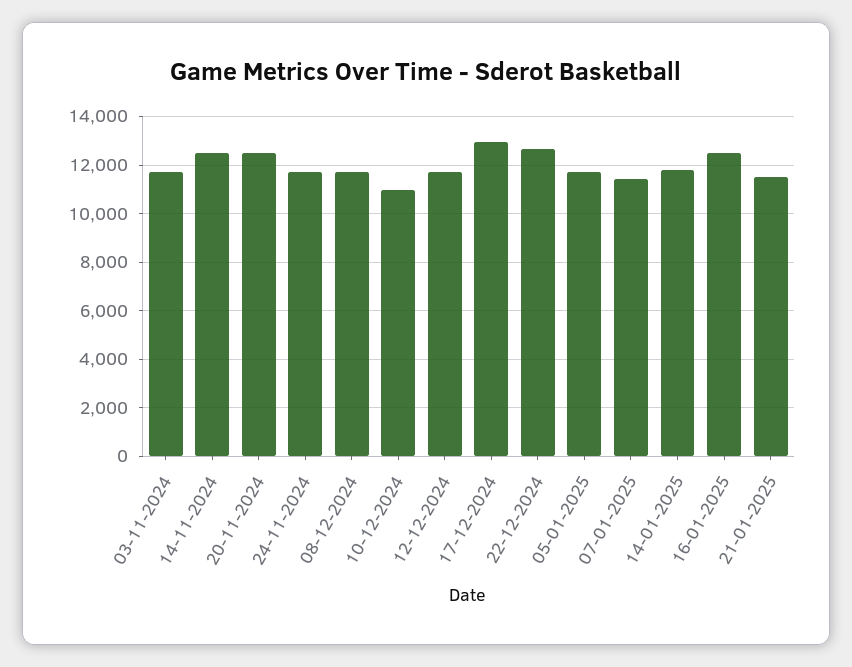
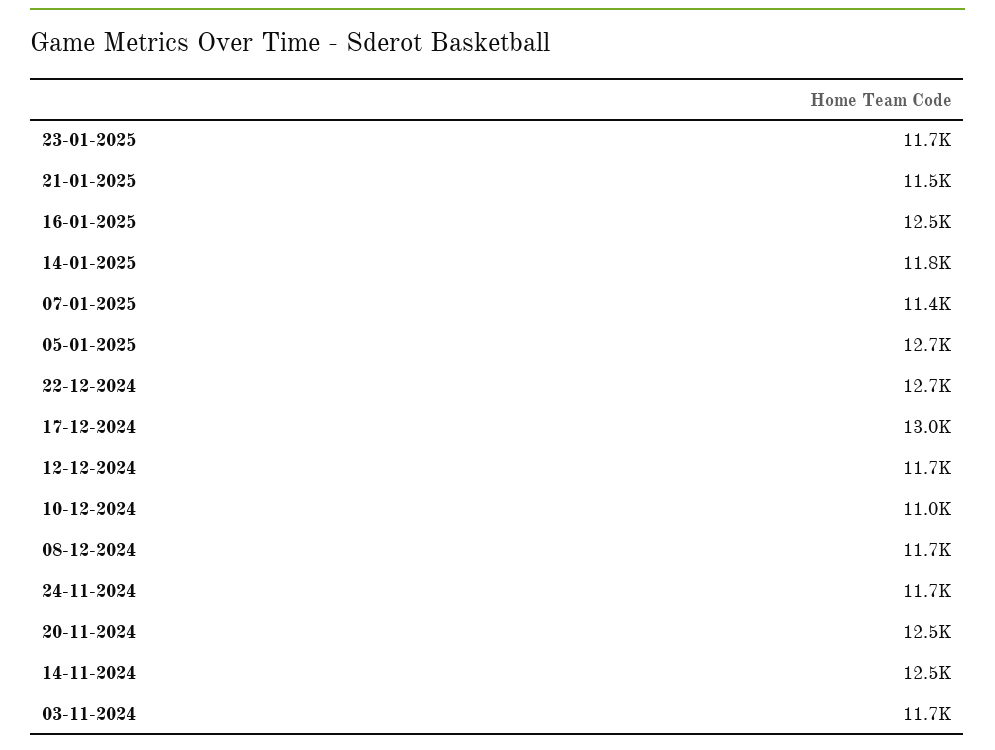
05-01-2025: 11750 -> 12700
23-01-2025: none -> 11700

